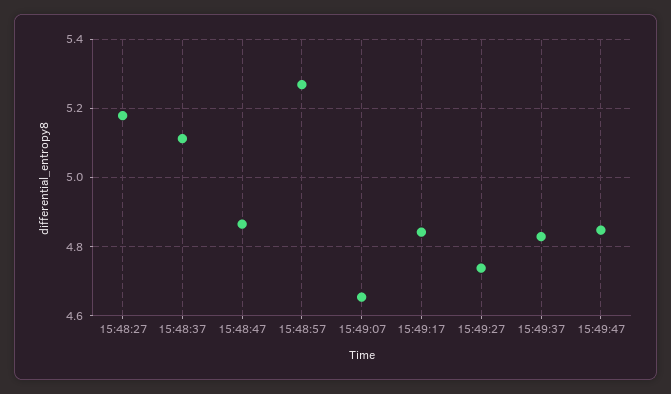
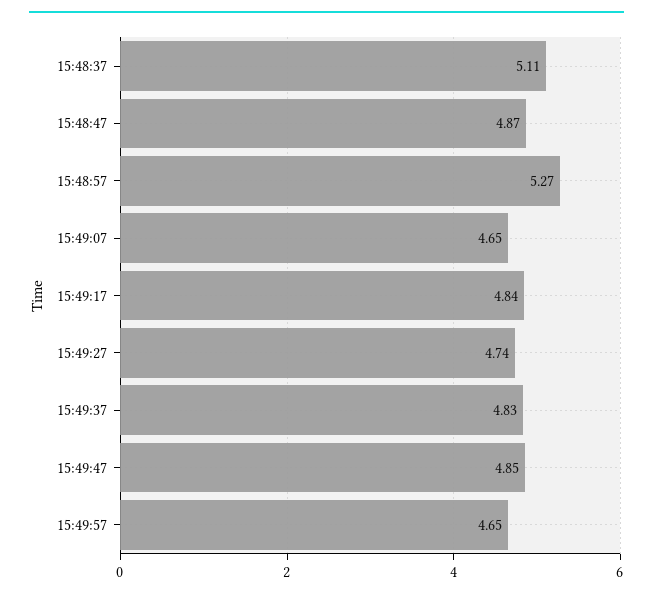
15:48:27: 5.18 -> none
15:49:57: none -> 4.65

